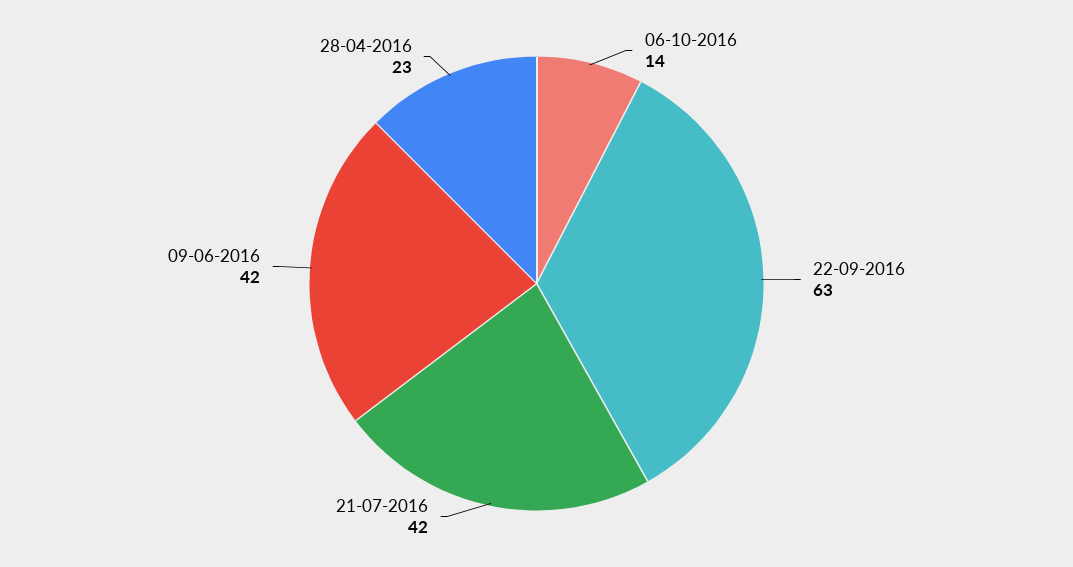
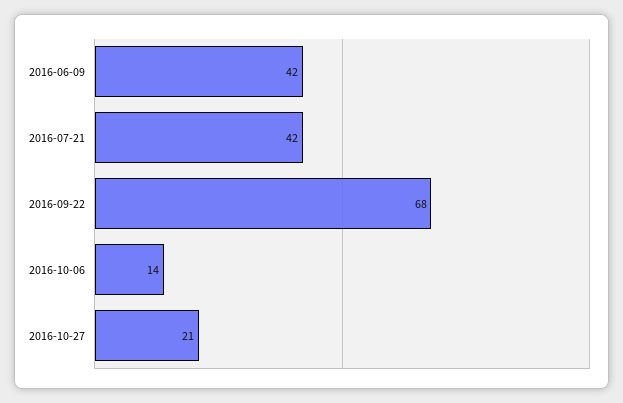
22-09-2016: 63 -> 68
28-04-2016: 23 -> none
2016-10-27: none -> 21

